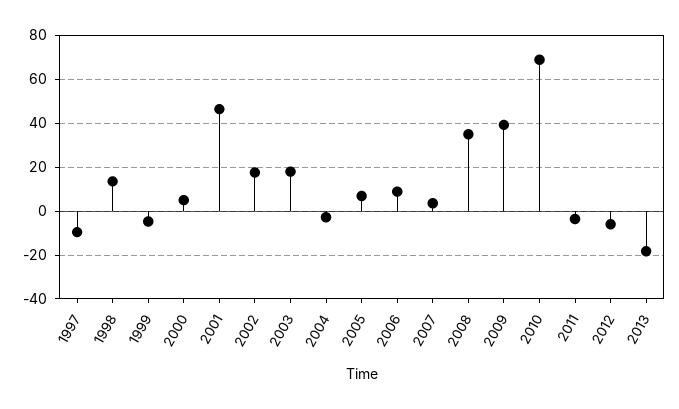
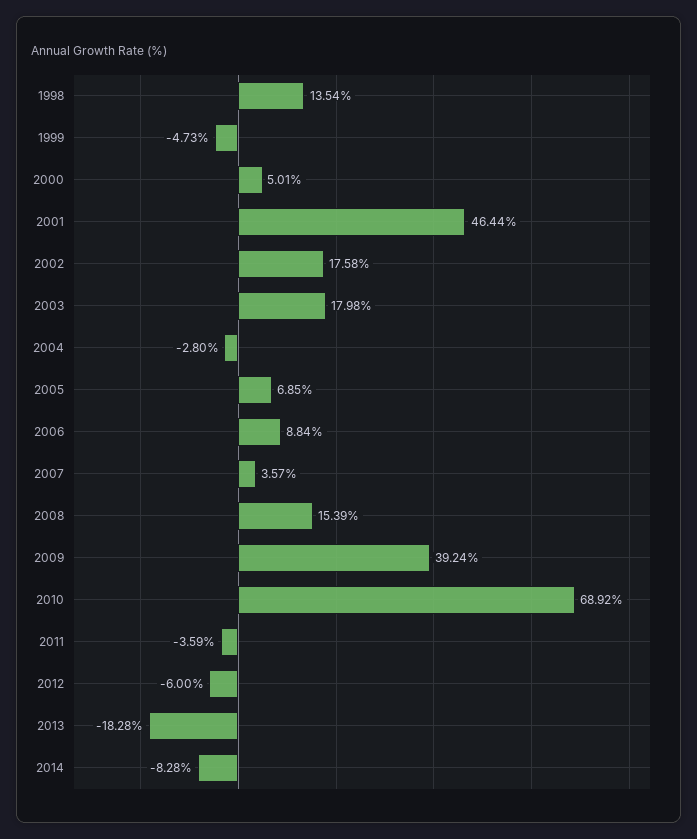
1997: -10 -> none
2008: 35 -> 15.39
2014: none -> -8.28

